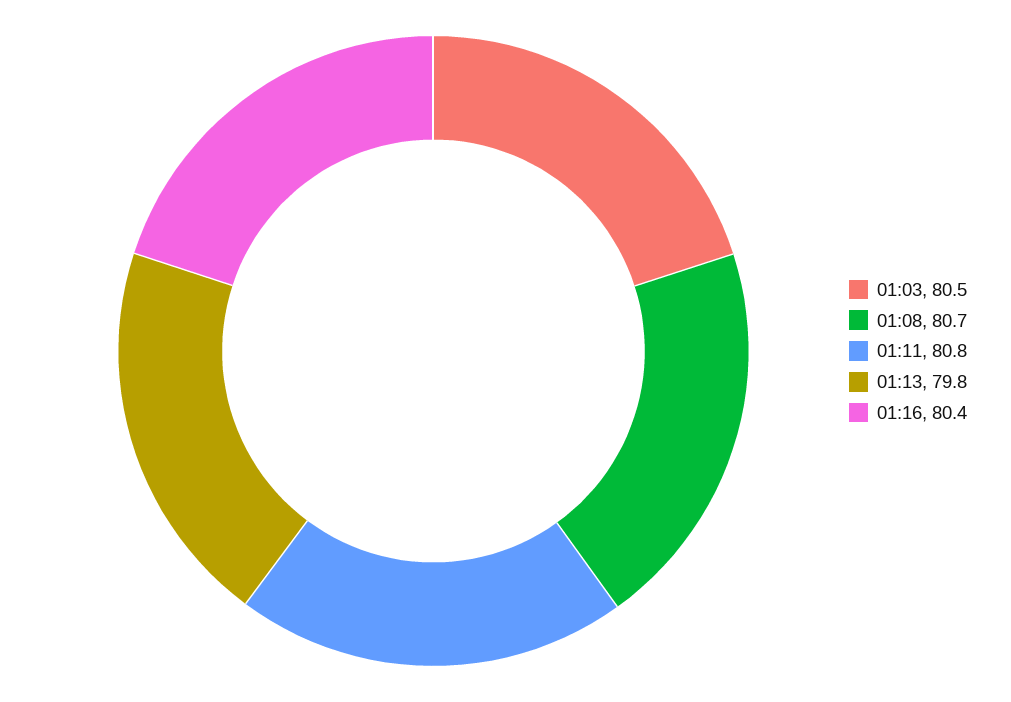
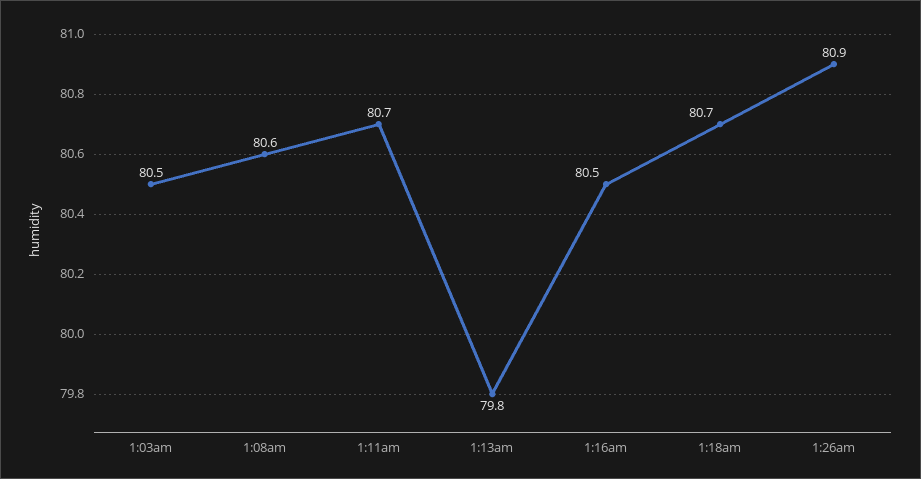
01:08: 80.7 -> 80.6
01:11: 80.8 -> 80.7
01:16: 80.4 -> 80.5
1:18am: none -> 80.7
1:26am: none -> 80.9

